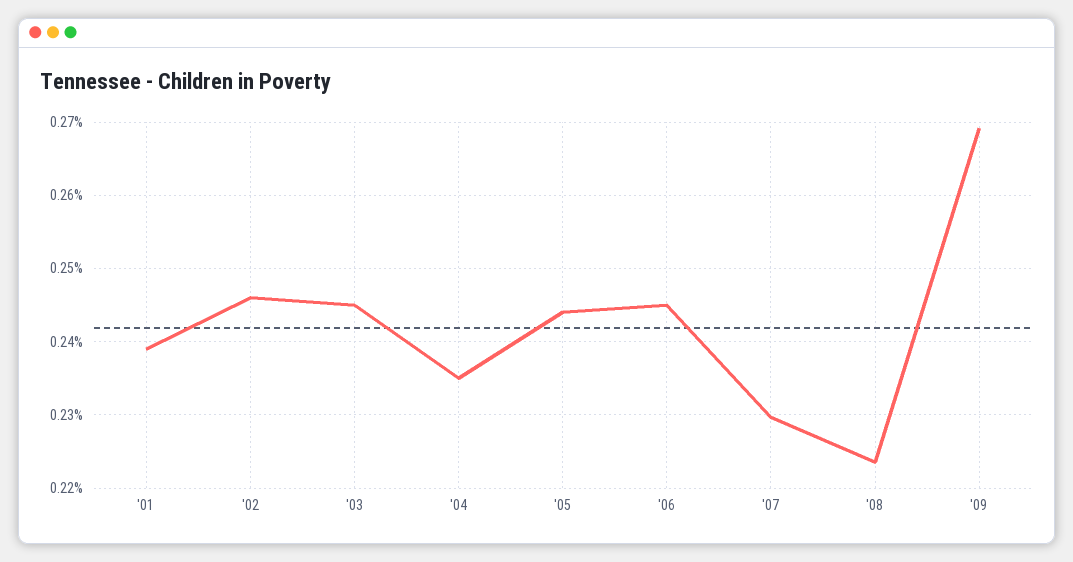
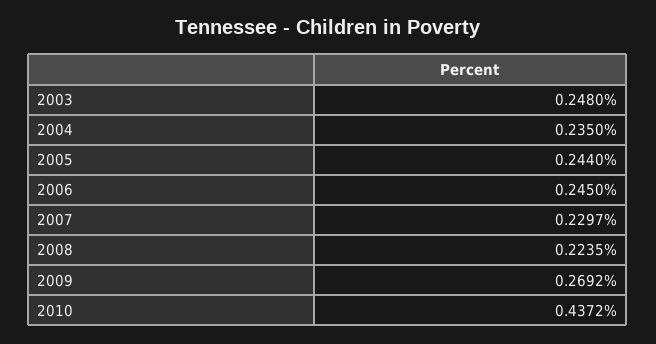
'01: 0.239 -> none
'02: 0.246 -> none
'03: 0.245 -> 0.248
2010: none -> 0.4372

